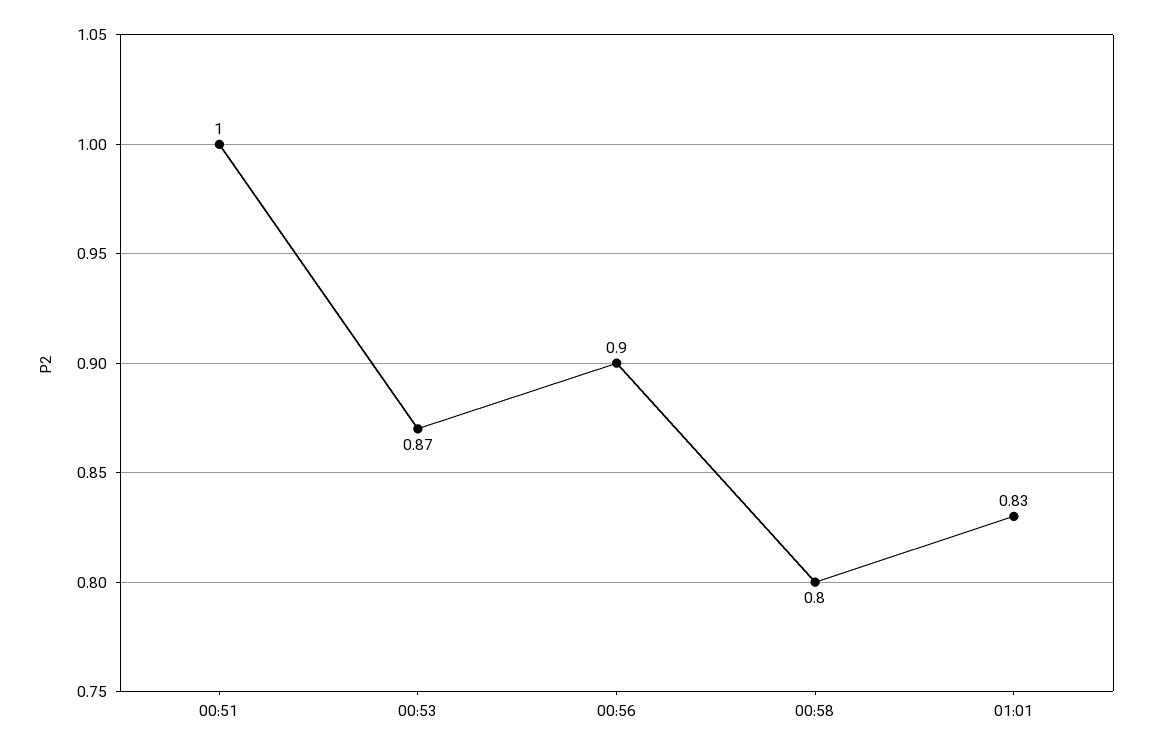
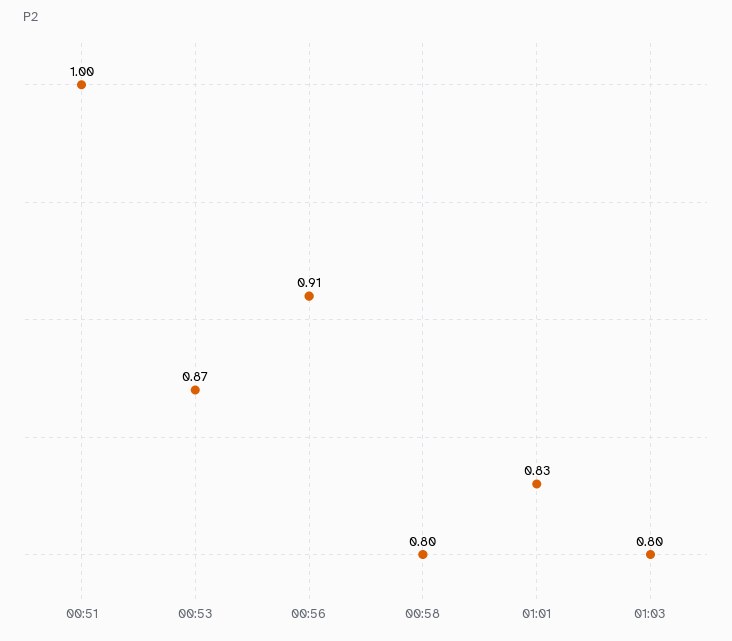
00:56: 0.9 -> 0.91
01:03: none -> 0.8

